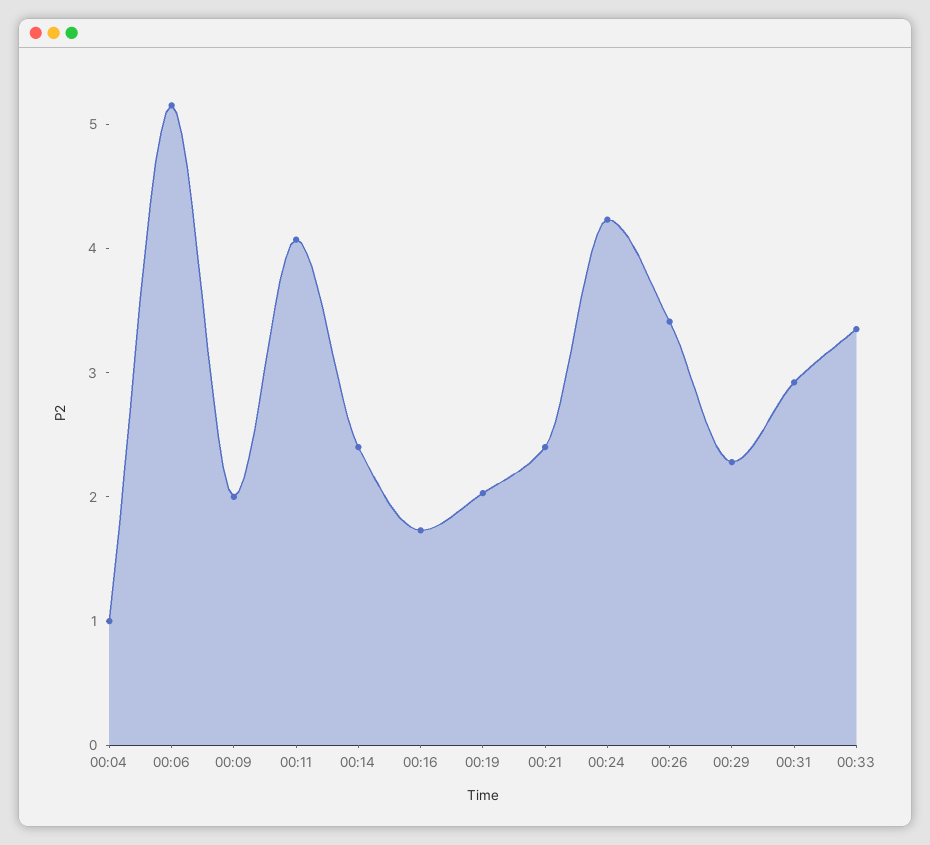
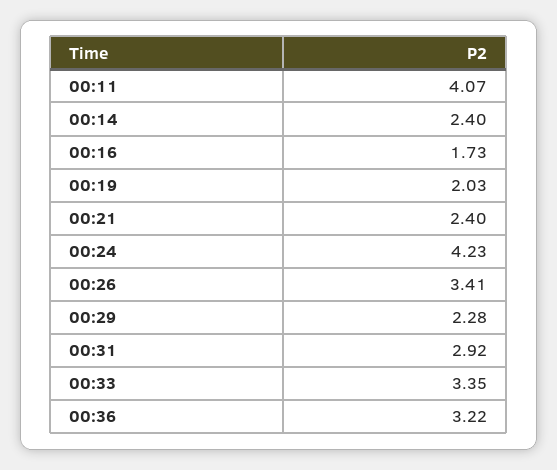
00:04: 1 -> none
00:06: 5.2 -> none
00:09: 2 -> none
00:36: none -> 3.22

